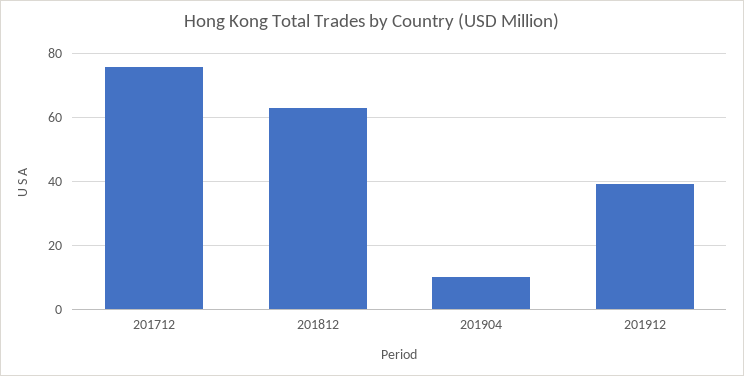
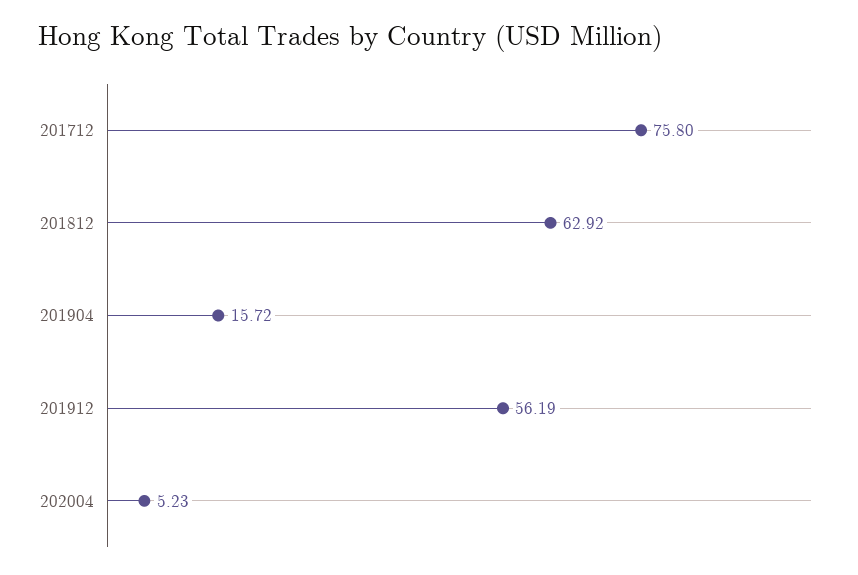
201904: 10 -> 15.72
201912: 40 -> 56.19
202004: none -> 5.23

